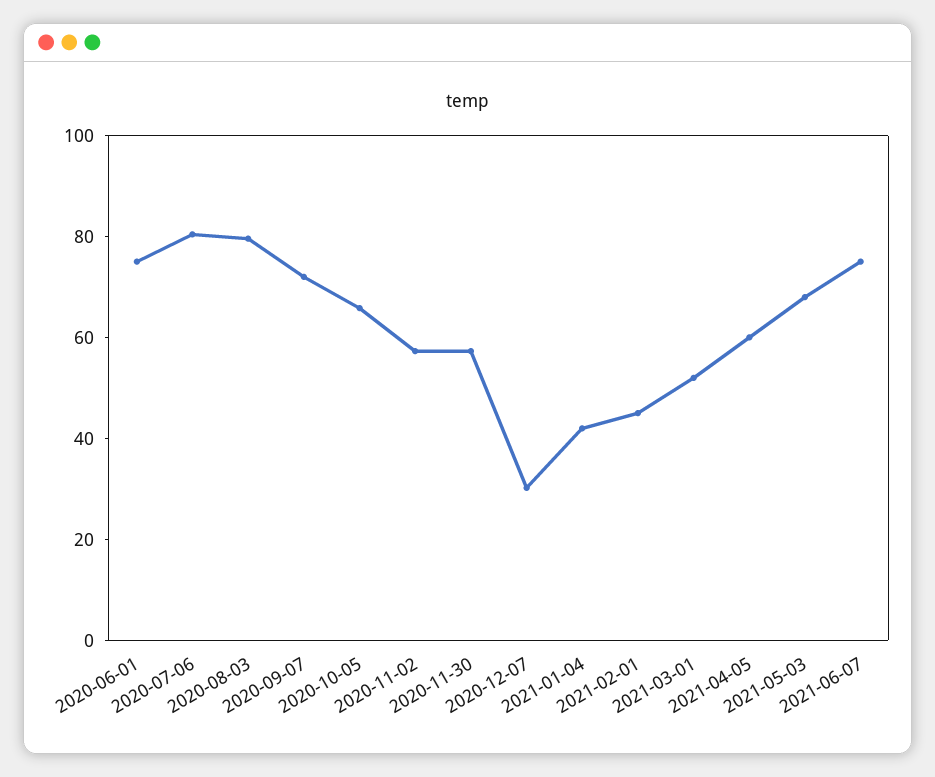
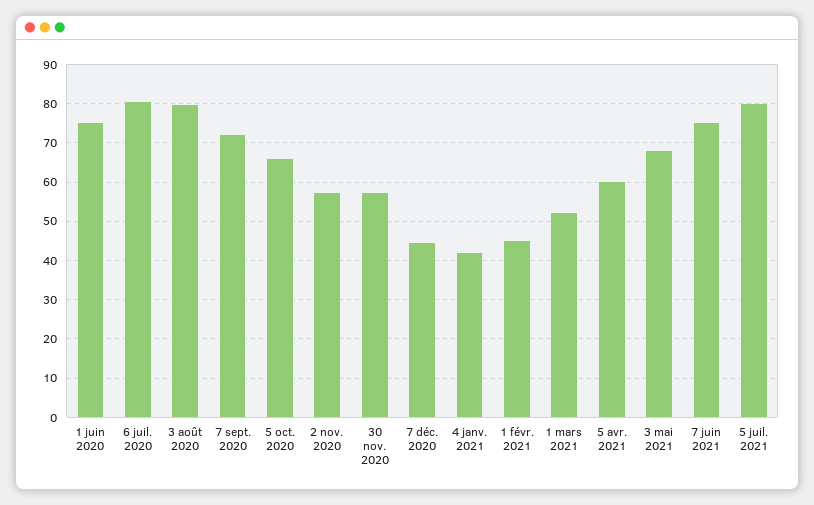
2020-12-07: 30 -> 44
5 juil. 2021: none -> 80

